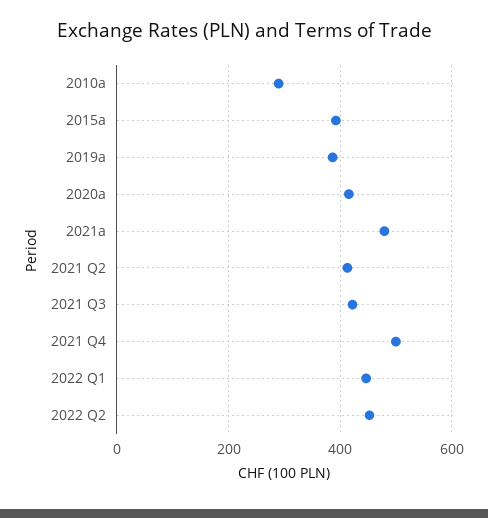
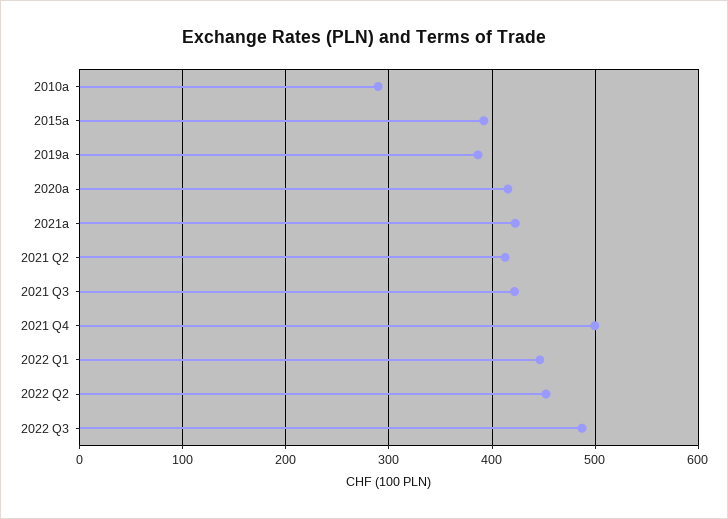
2021a: 480 -> 420
2022 Q3: none -> 490

